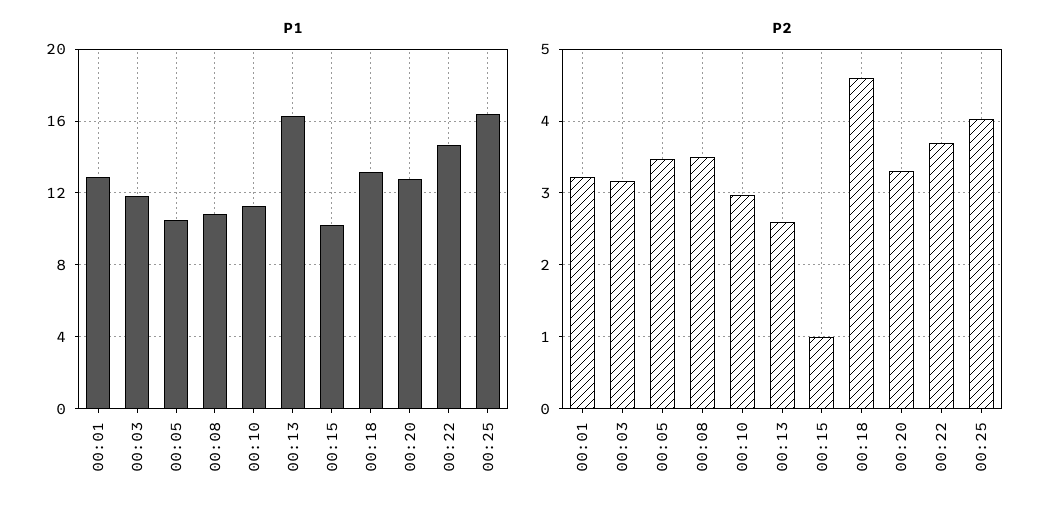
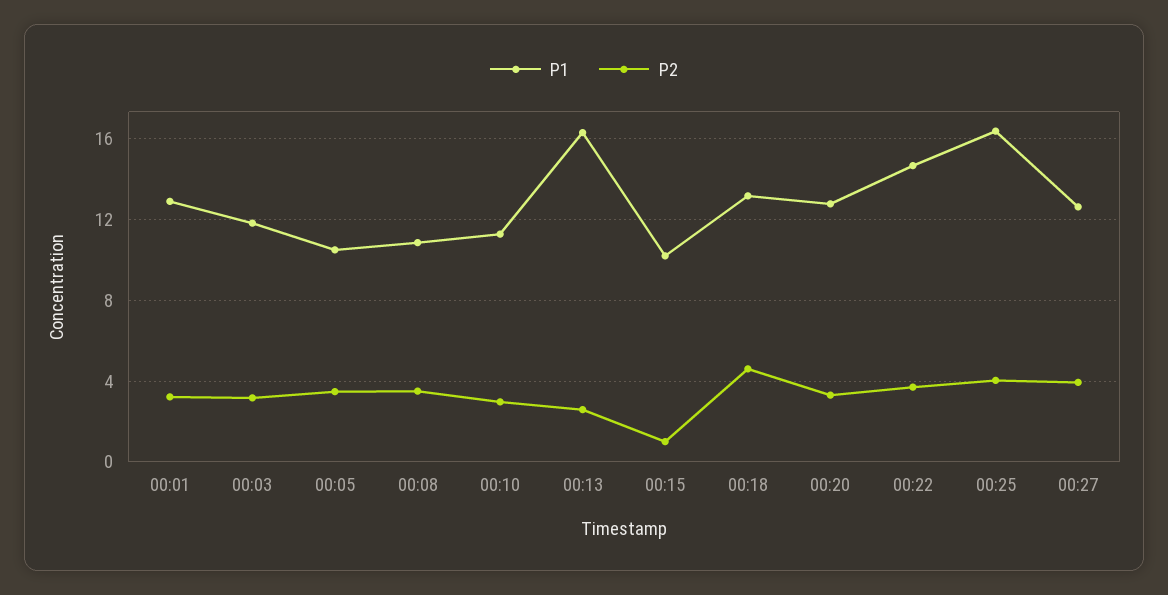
P1, 00:27: none -> 12.5
P2, 00:27: none -> 4

